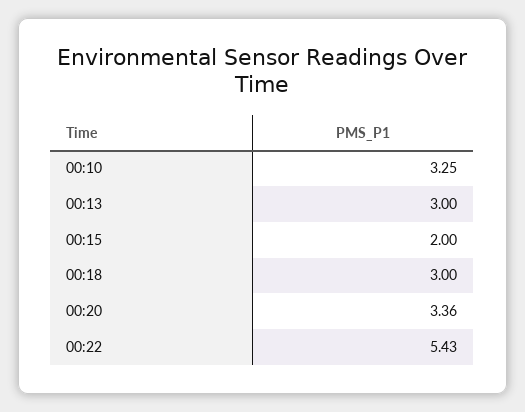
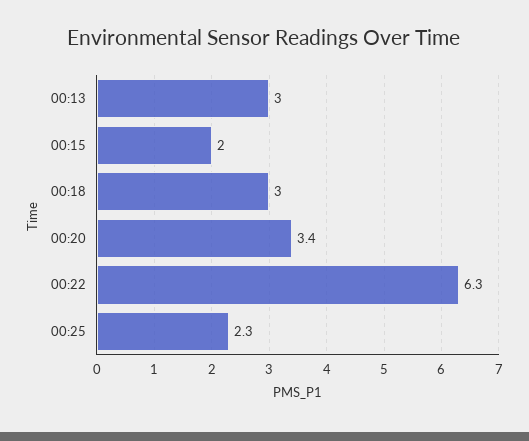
00:10: 3.25 -> none
00:22: 5.43 -> 6.3
00:25: none -> 2.3

